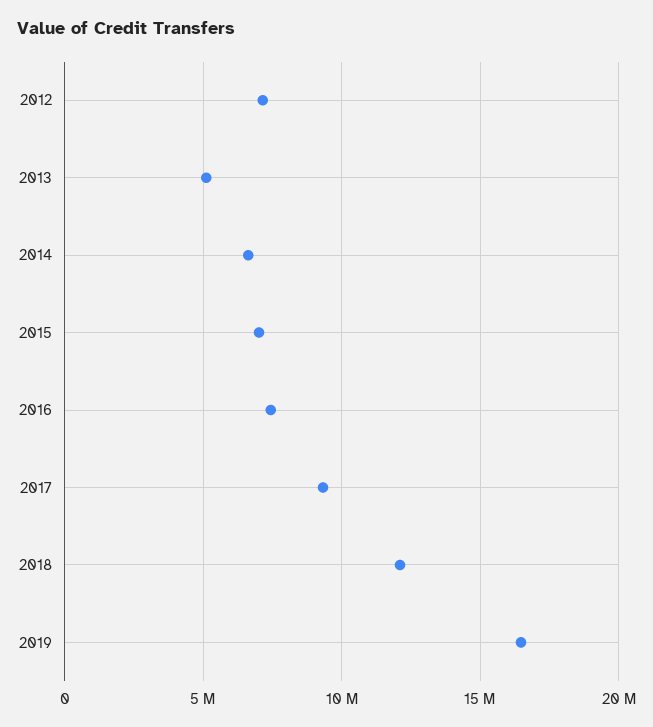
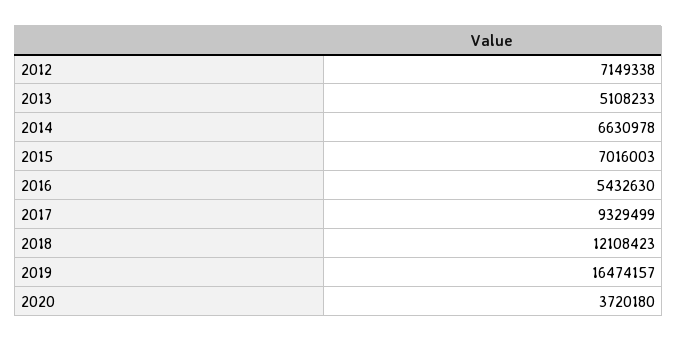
2016: 7500000 -> 5432630
2020: none -> 3720180

